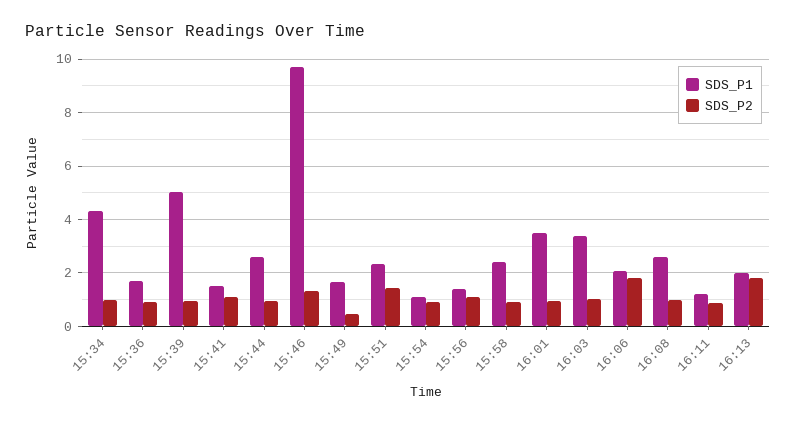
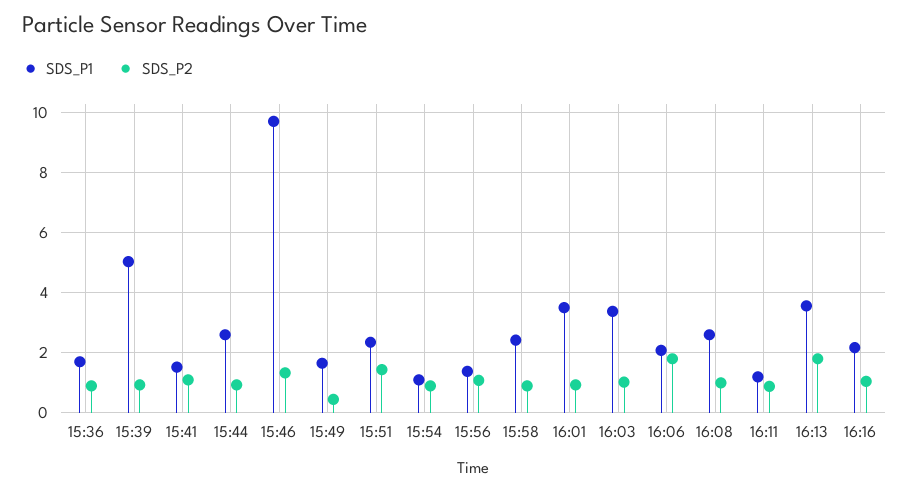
SDS_P1, 15:34: 4.25 -> none
SDS_P2, 15:34: 1 -> none
SDS_P1, 16:13: 2 -> 3.6
SDS_P1, 16:16: none -> 2.2
SDS_P2, 16:16: none -> 1

